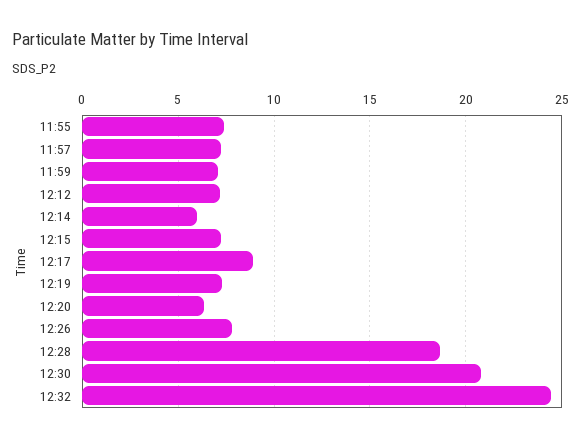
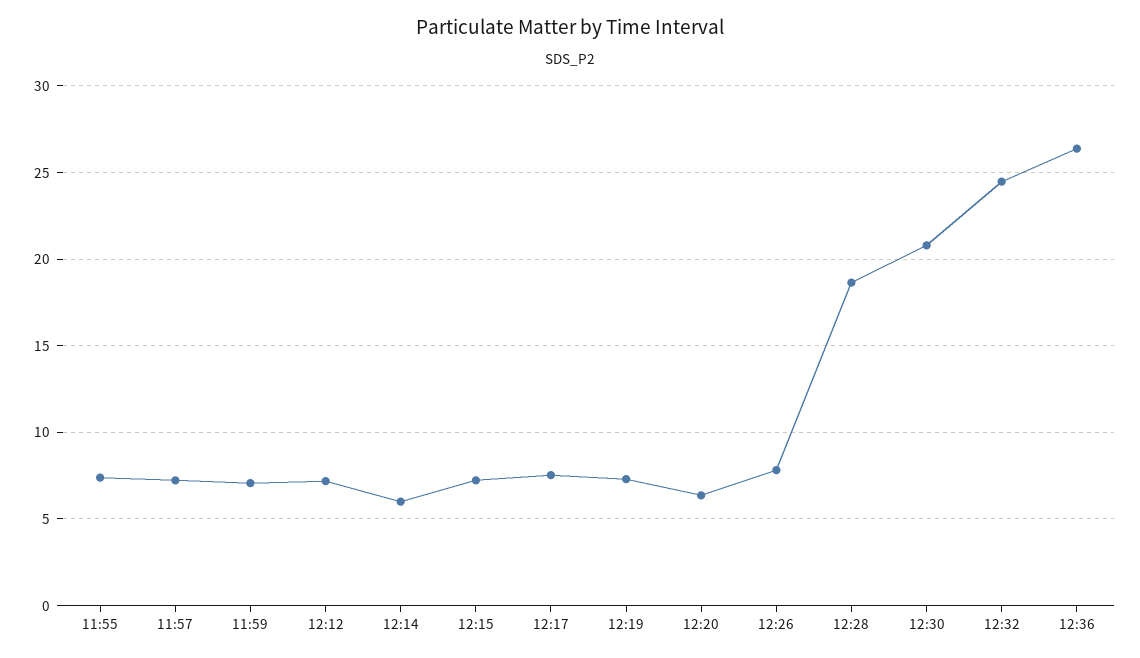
12:17: 9 -> 7.5
12:36: none -> 26.5

